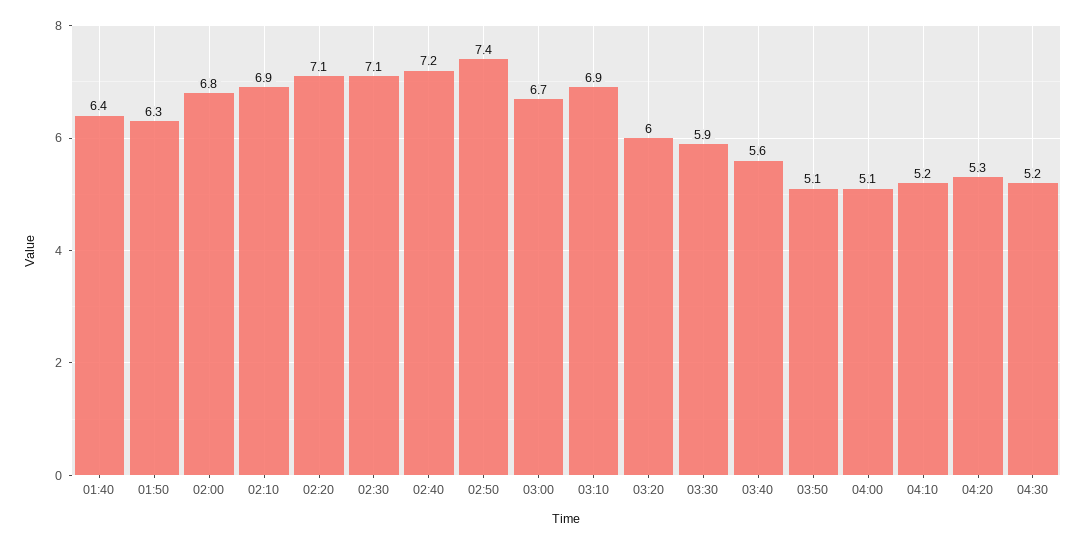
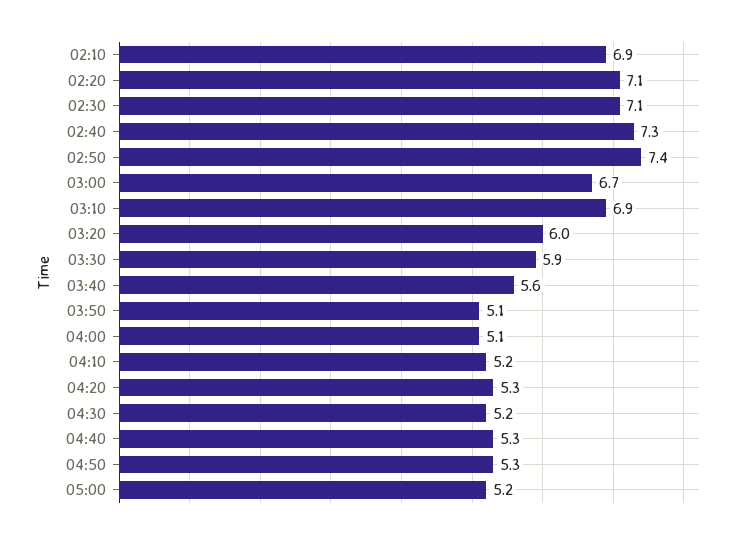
01:40: 6.4 -> none
01:50: 6.3 -> none
02:00: 6.8 -> none
02:40: 7.2 -> 7.3
04:40: none -> 5.3
04:50: none -> 5.3
05:00: none -> 5.2

